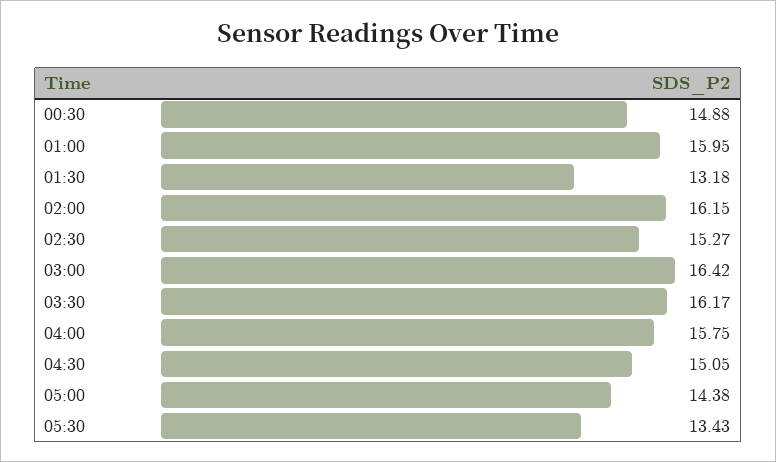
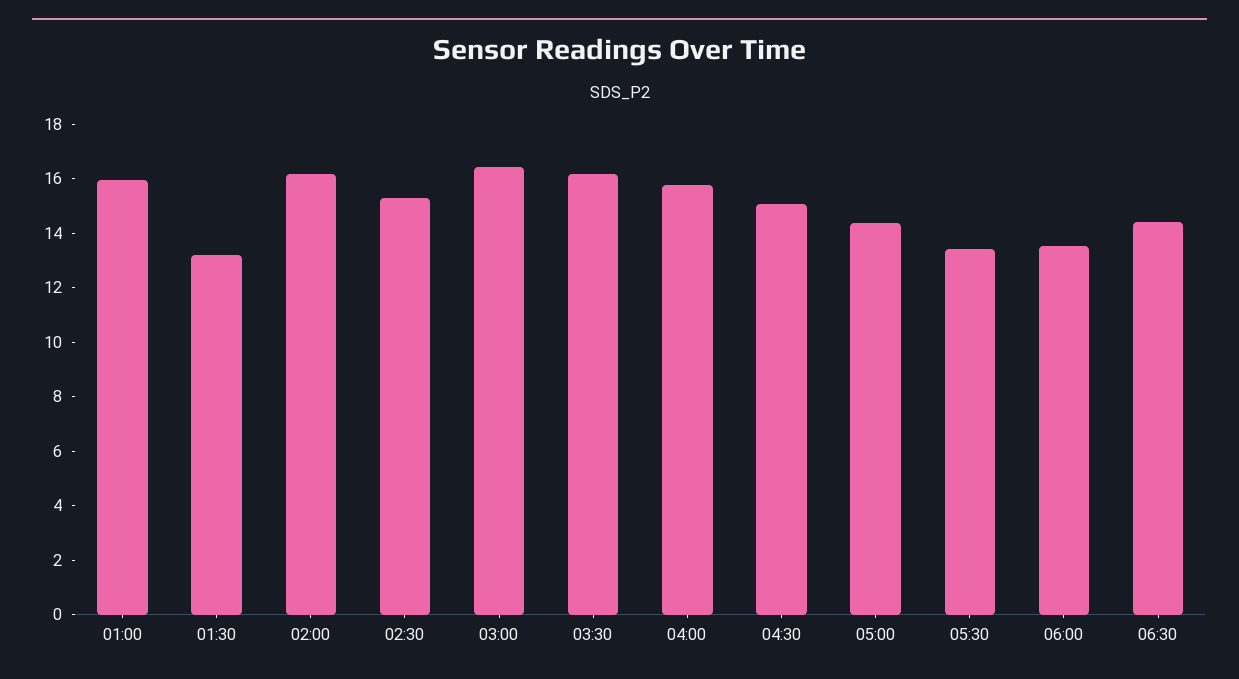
00:30: 14.88 -> none
06:00: none -> 13.5
06:30: none -> 14.5

